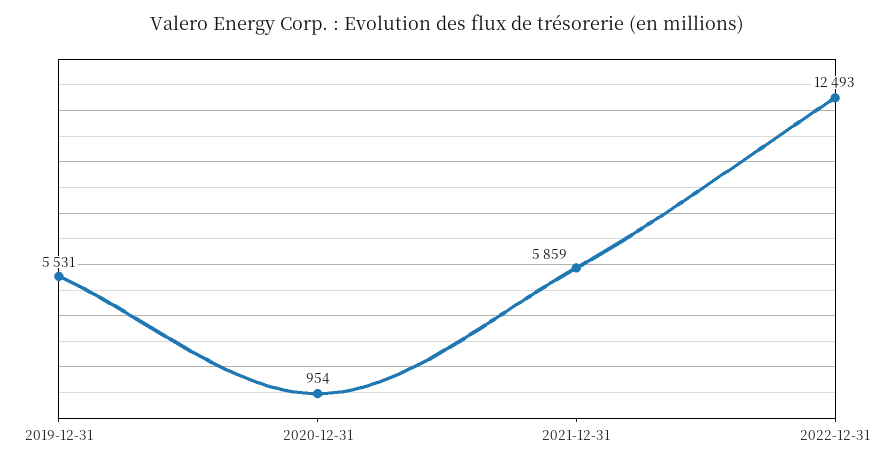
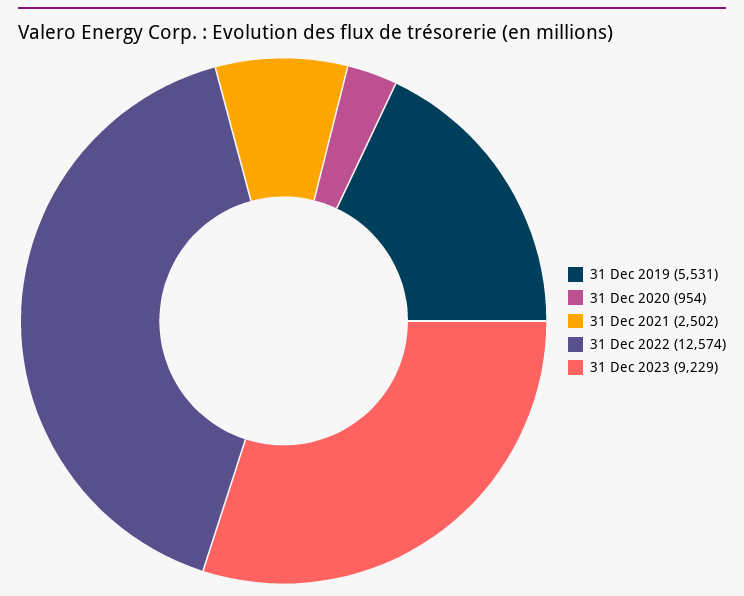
2021-12-31: 5859 -> 2502
2022-12-31: 12493 -> 12574
31 Dec 2023: none -> 9229

